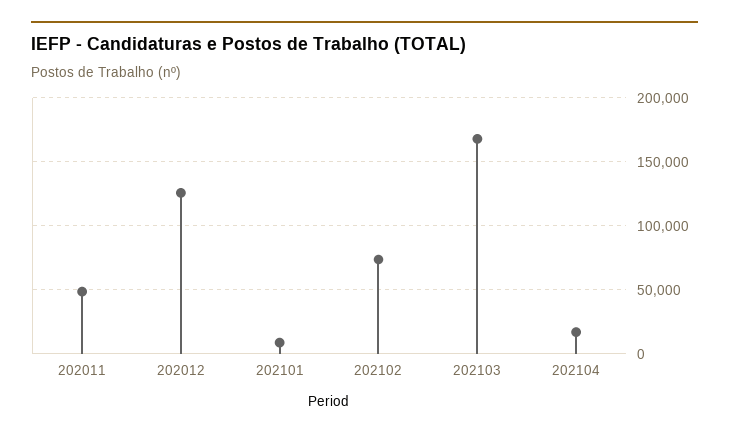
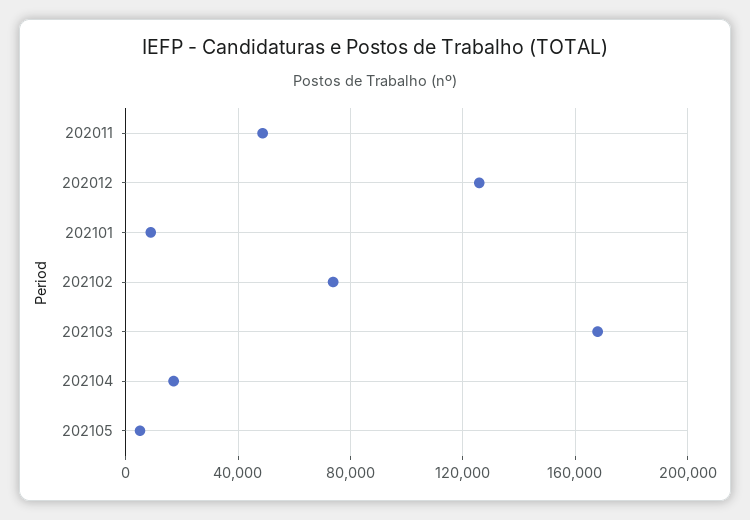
202105: none -> 5000

